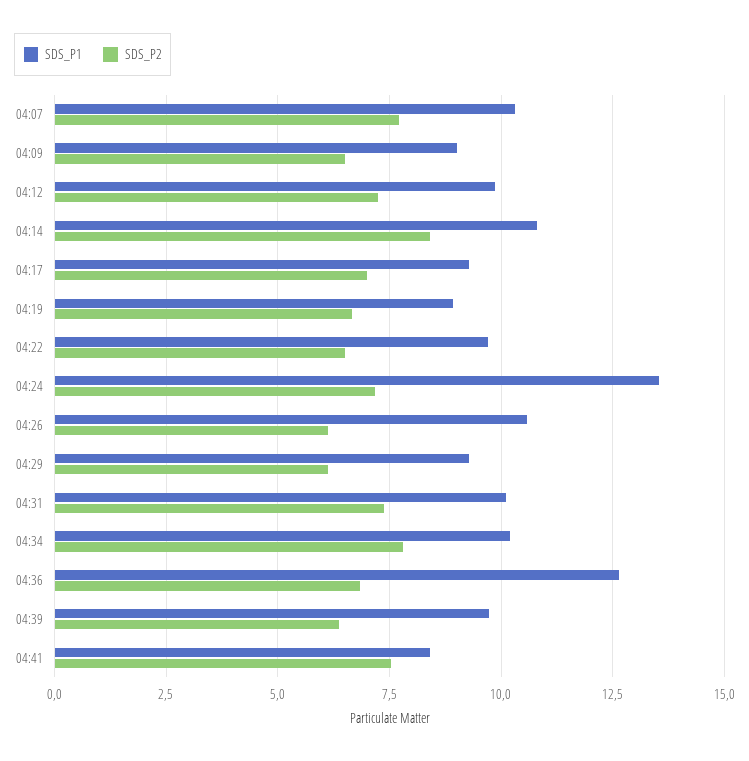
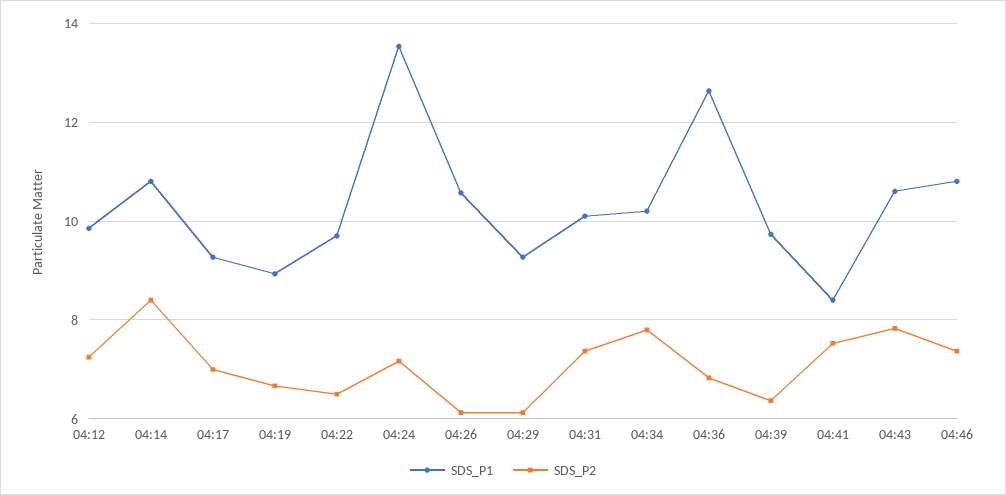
SDS_P1, 04:07: 10.25 -> none
SDS_P2, 04:07: 7.75 -> none
SDS_P1, 04:09: 9 -> none
SDS_P2, 04:09: 6.5 -> none
SDS_P1, 04:43: none -> 10.6
SDS_P2, 04:43: none -> 7.8
SDS_P1, 04:46: none -> 10.8
SDS_P2, 04:46: none -> 7.4

